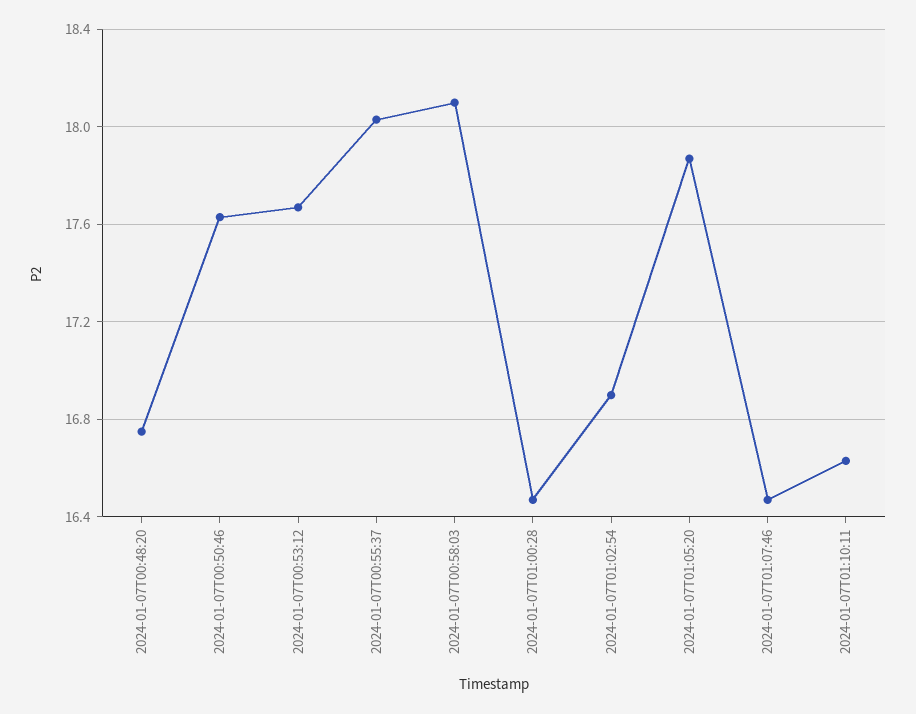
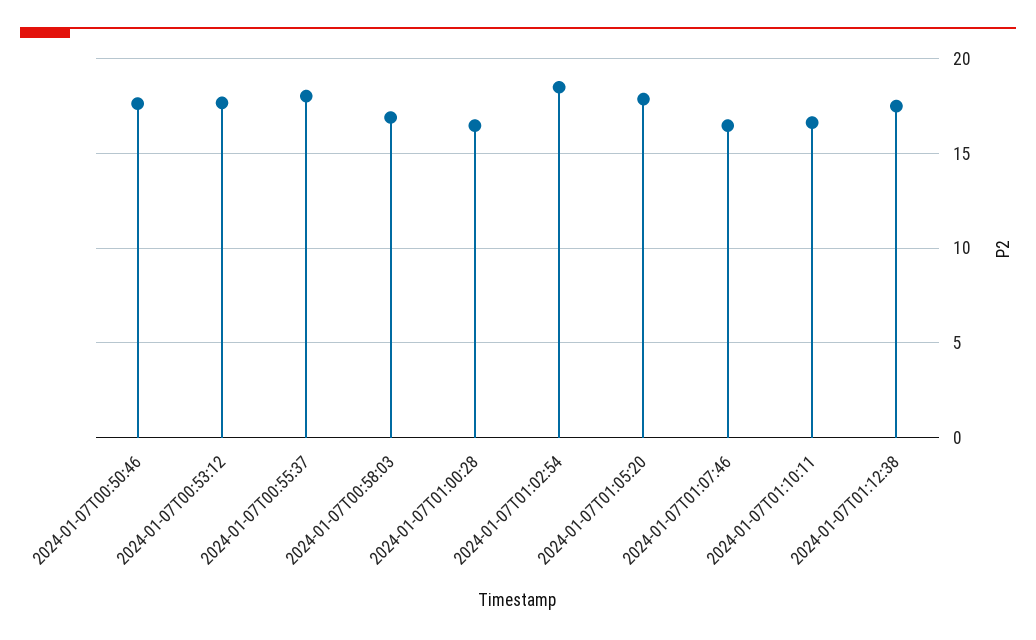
2024-01-07T00:48:20: 16.75 -> none
2024-01-07T00:58:03: 18.1 -> 17
2024-01-07T01:02:54: 16.9 -> 18.5
2024-01-07T01:12:38: none -> 17.5

